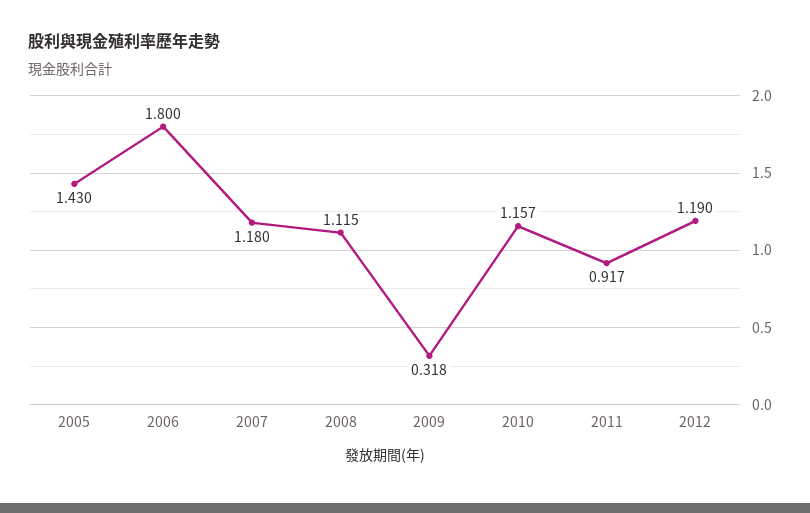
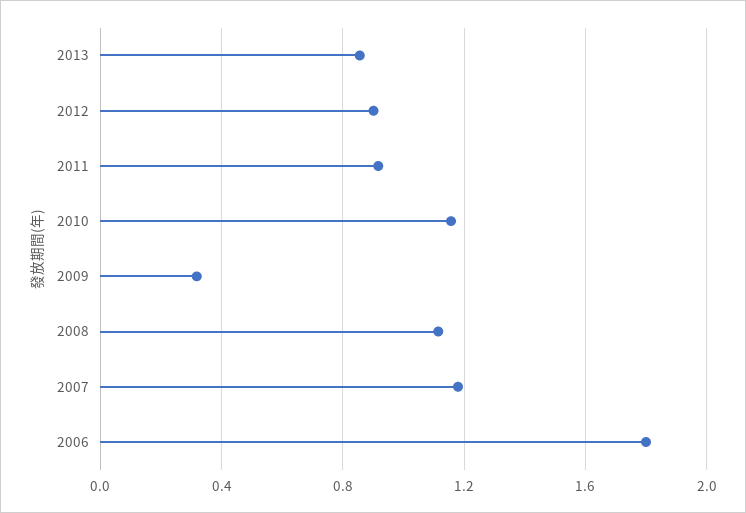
2005: 1.43 -> none
2012: 1.19 -> 0.9
2013: none -> 0.85

